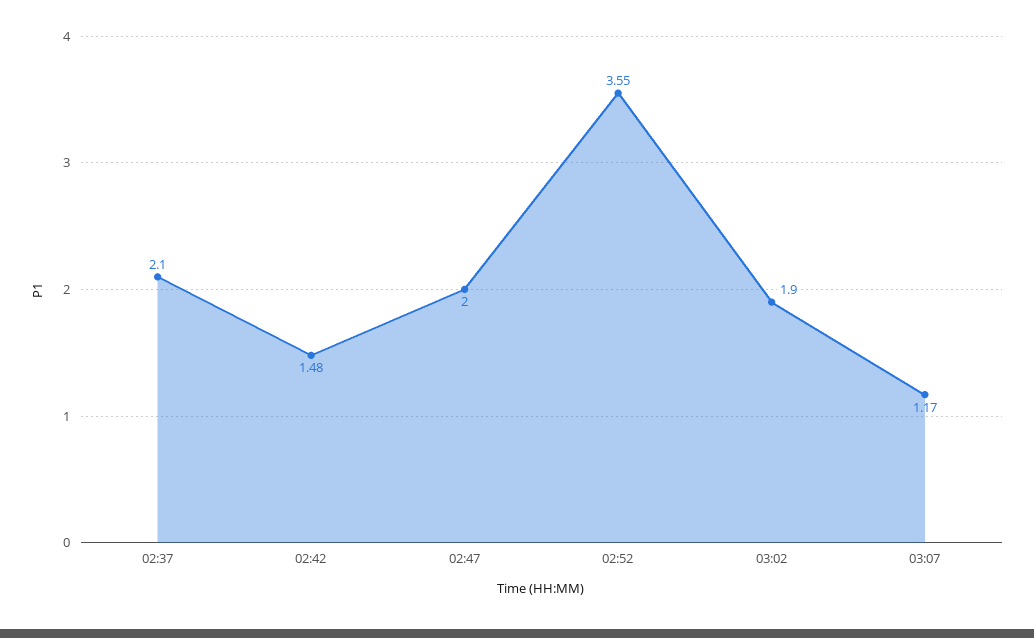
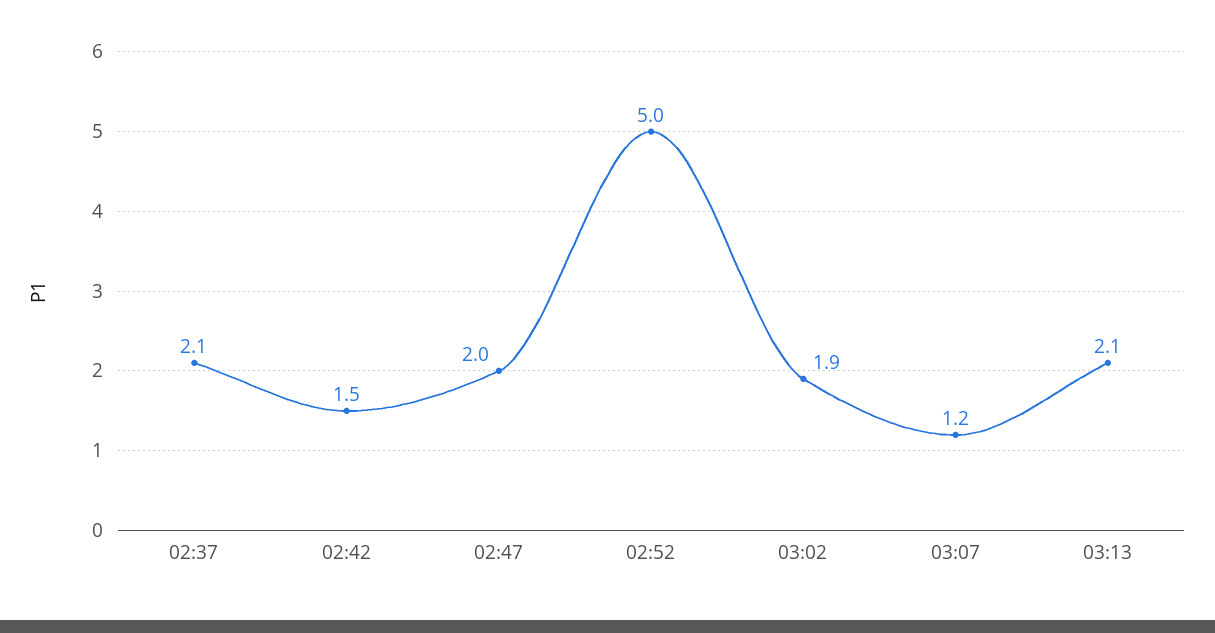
02:52: 3.55 -> 5
03:13: none -> 2.1

